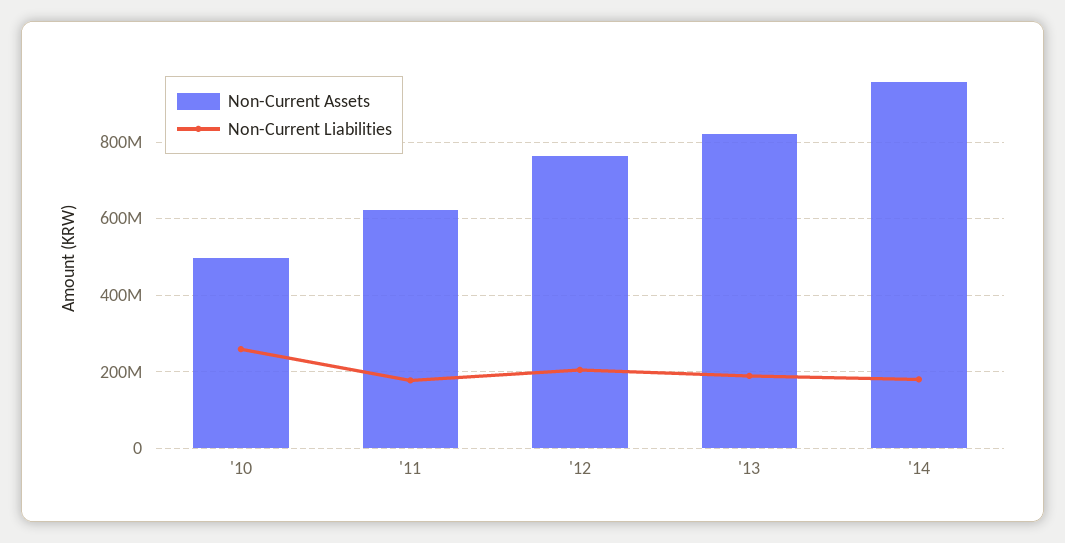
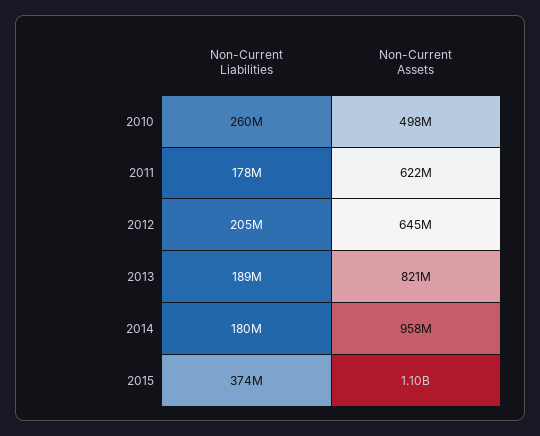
Non-Current Assets, '12: 760000000 -> 645000000
Non-Current Liabilities, 2015: none -> 374000000
Non-Current Assets, 2015: none -> 1100000000

